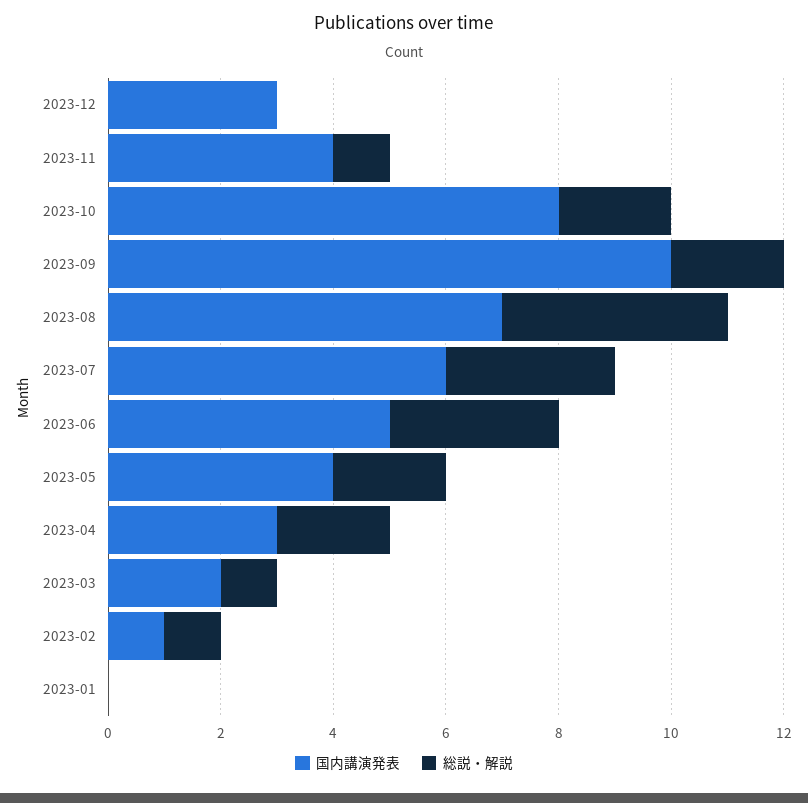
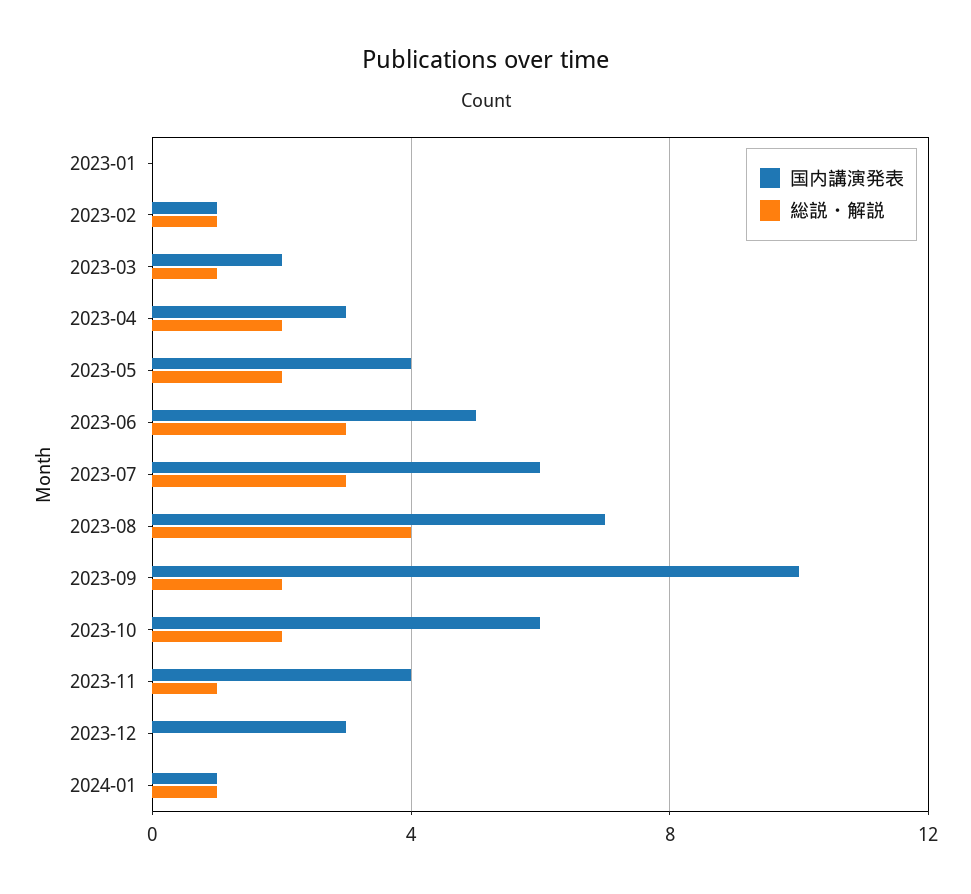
国内講演発表, 2023-10: 8 -> 6
国内講演発表, 2024-01: none -> 1
総説・解説, 2024-01: none -> 1

